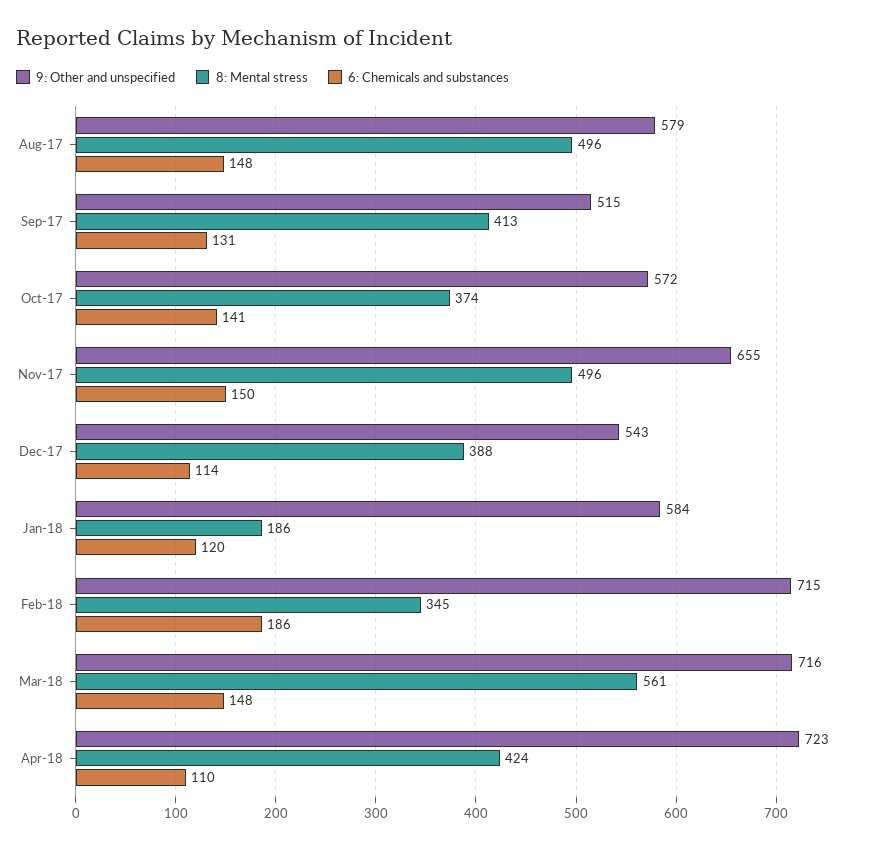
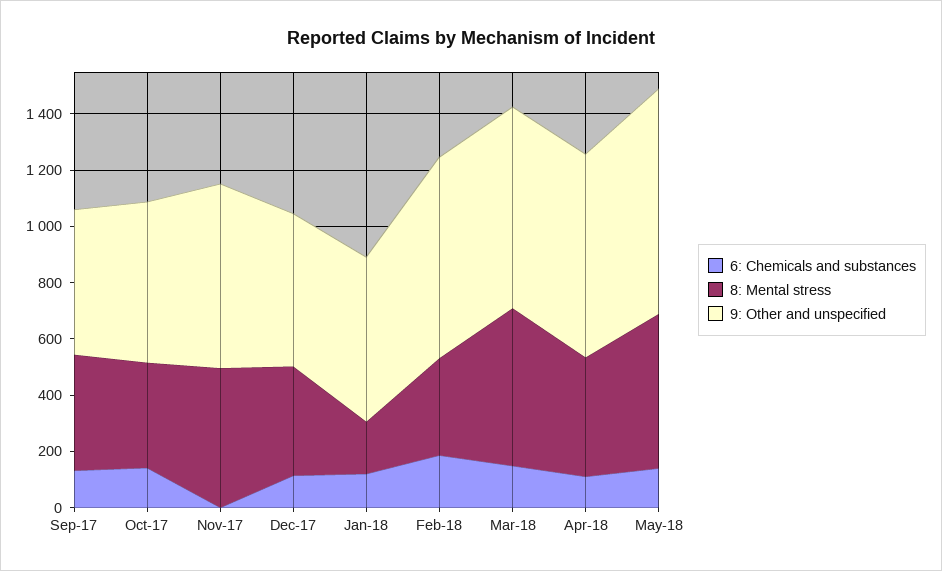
9: Other and unspecified, Aug-17: 579 -> none
8: Mental stress, Aug-17: 496 -> none
6: Chemicals and substances, Aug-17: 148 -> none
6: Chemicals and substances, Nov-17: 150 -> 0
6: Chemicals and substances, May-18: none -> 150
8: Mental stress, May-18: none -> 550
9: Other and unspecified, May-18: none -> 800

